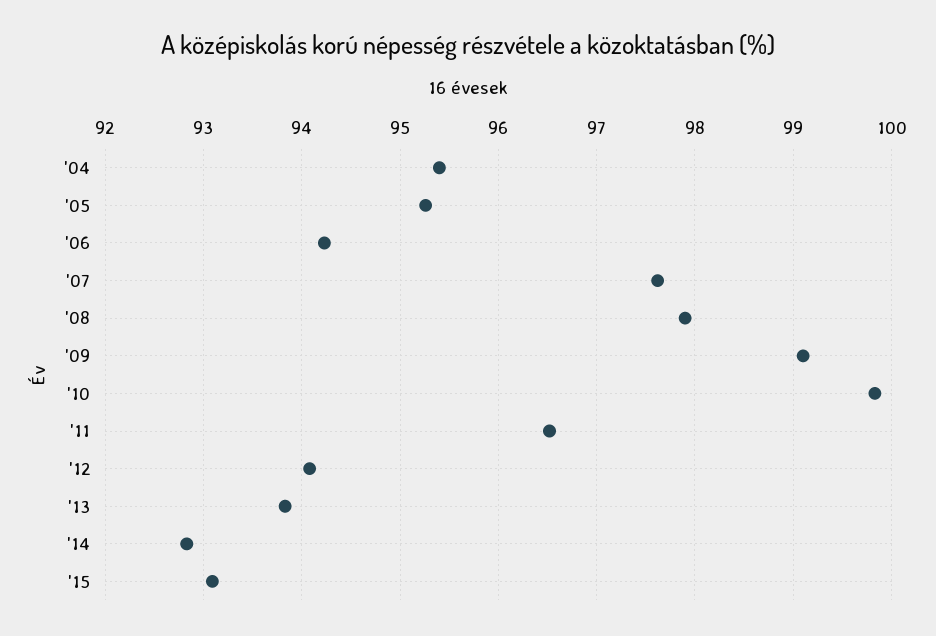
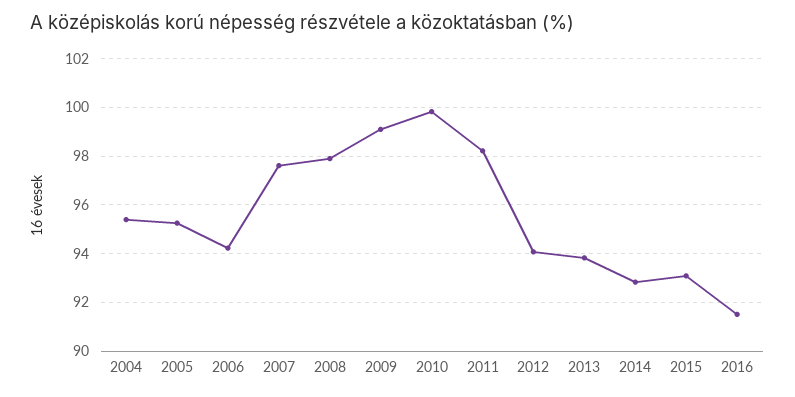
'11: 96.5 -> 98.25
2016: none -> 91.5

